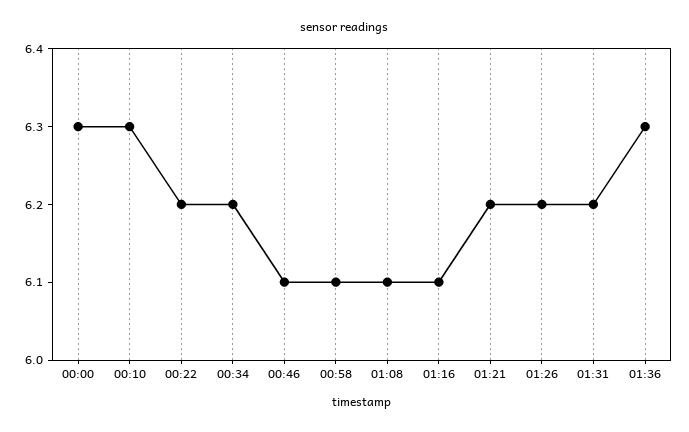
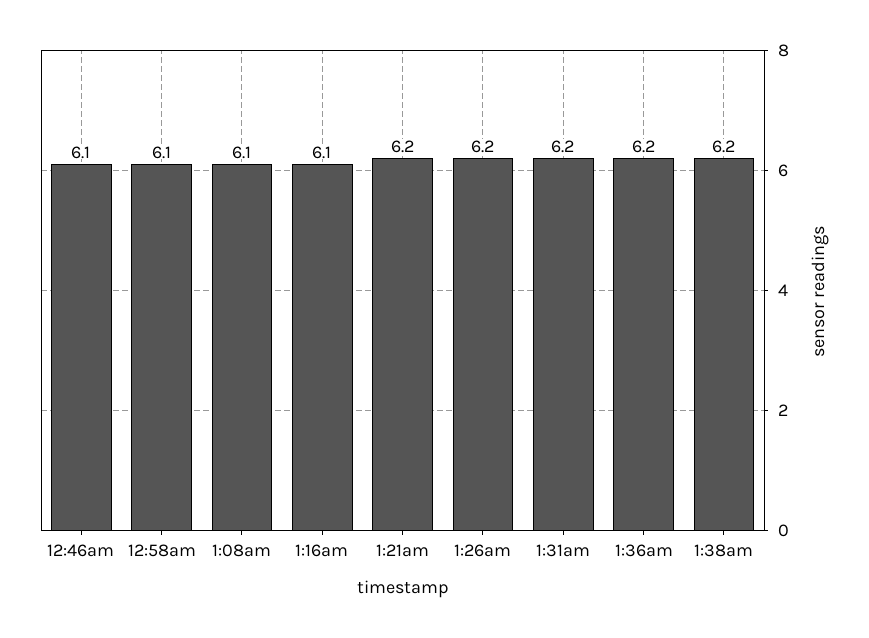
00:00: 6.3 -> none
00:10: 6.3 -> none
00:22: 6.2 -> none
00:34: 6.2 -> none
01:36: 6.3 -> 6.2
1:38am: none -> 6.2

